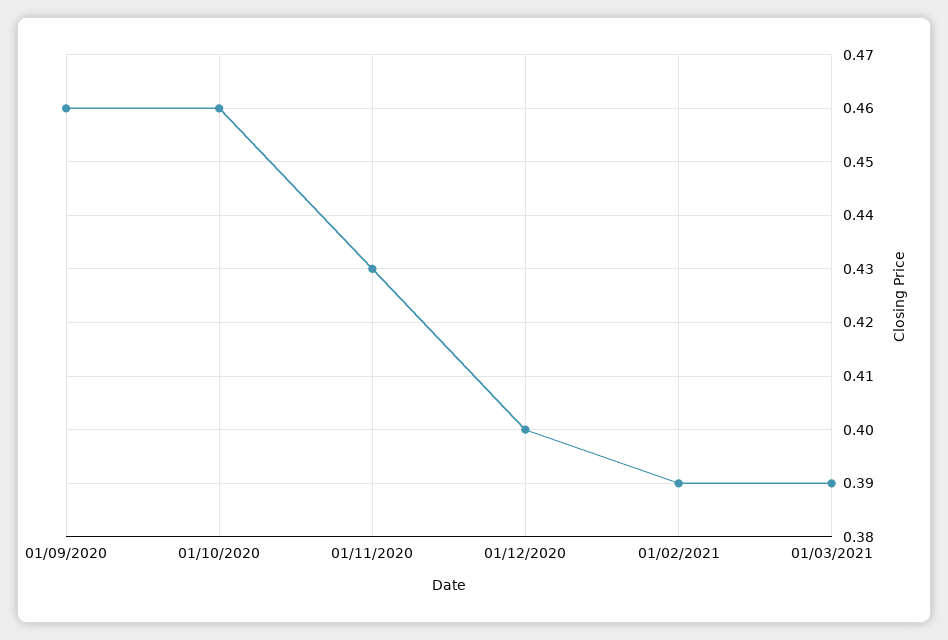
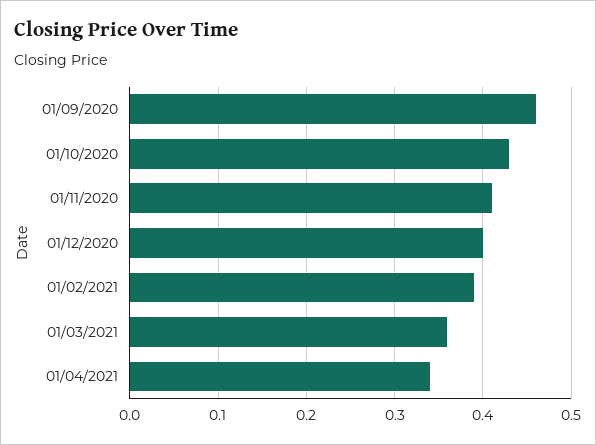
01/10/2020: 0.46 -> 0.43
01/11/2020: 0.43 -> 0.41
01/03/2021: 0.39 -> 0.36
01/04/2021: none -> 0.34

